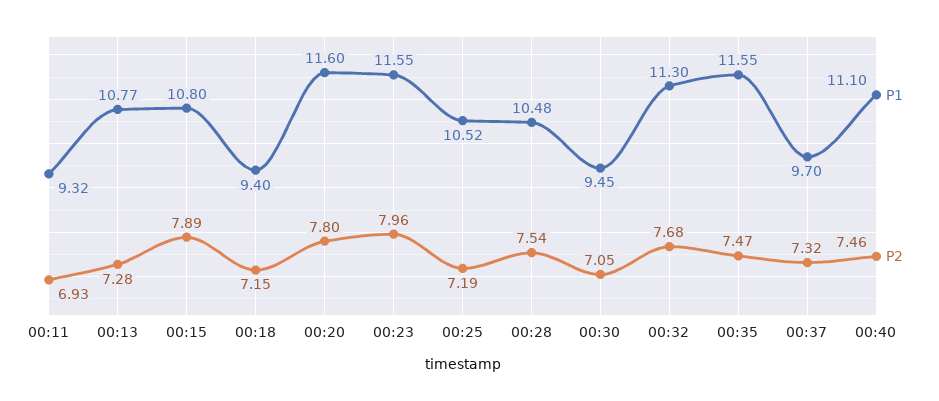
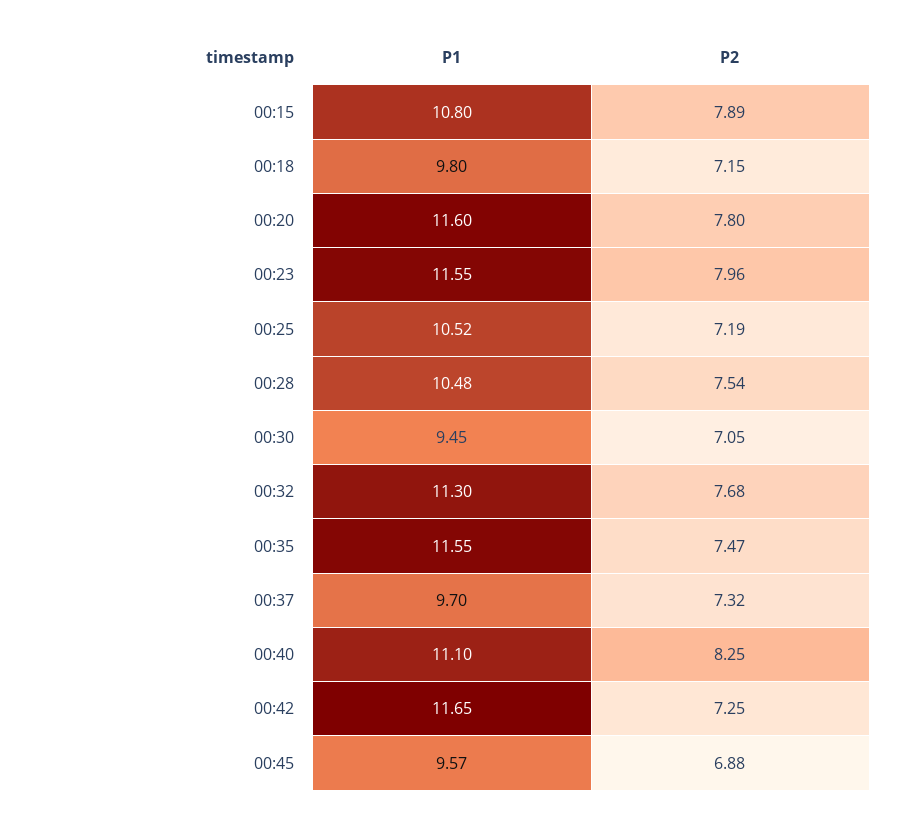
P1, 00:11: 9.32 -> none
P2, 00:11: 6.93 -> none
P1, 00:13: 10.77 -> none
P2, 00:13: 7.28 -> none
P1, 00:18: 9.4 -> 9.8
P2, 00:40: 7.46 -> 8.25
P1, 00:42: none -> 11.65
P2, 00:42: none -> 7.25
P1, 00:45: none -> 9.57
P2, 00:45: none -> 6.88

